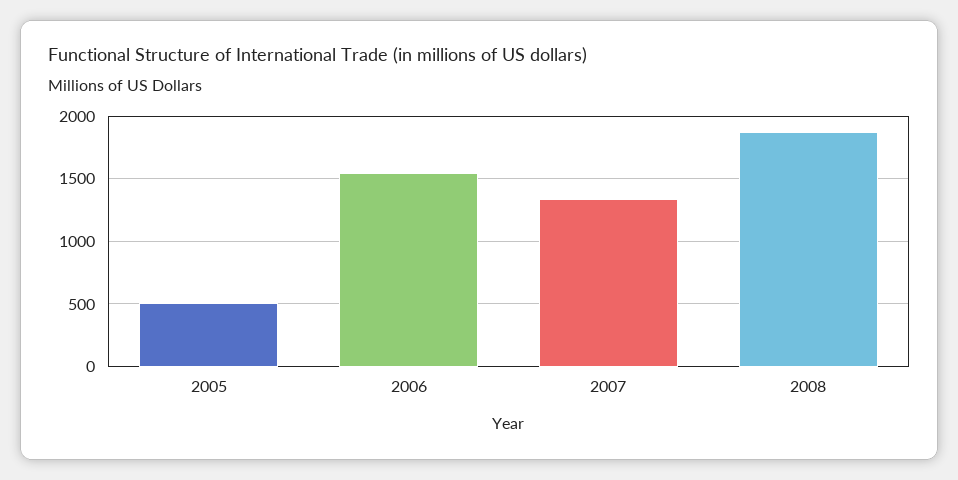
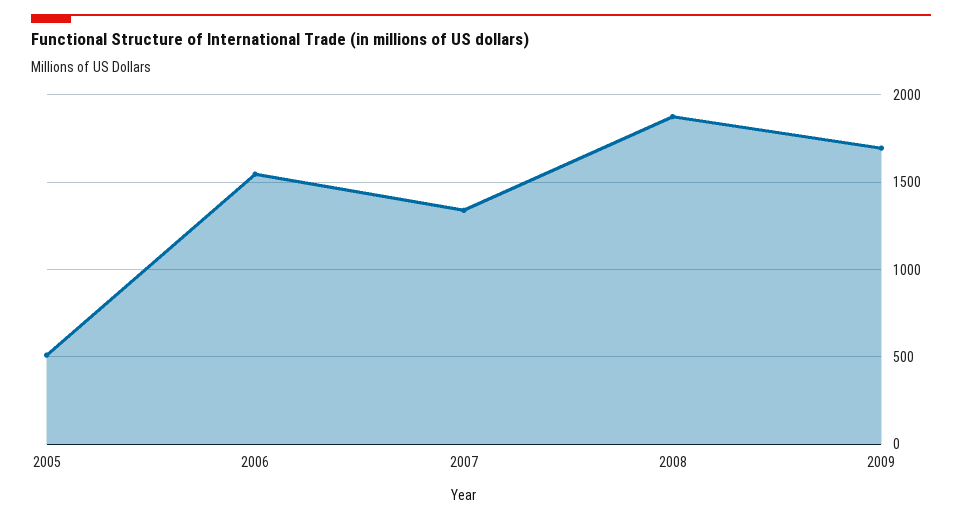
2009: none -> 1700

